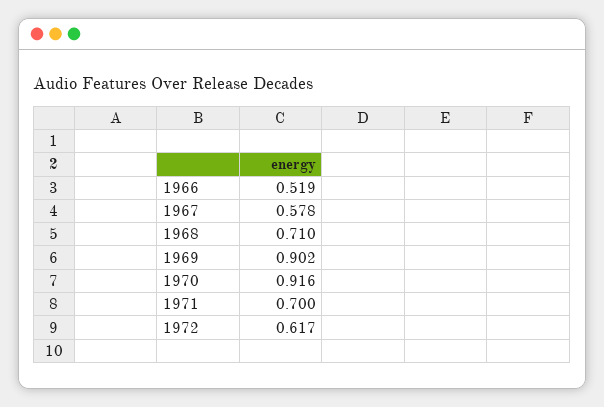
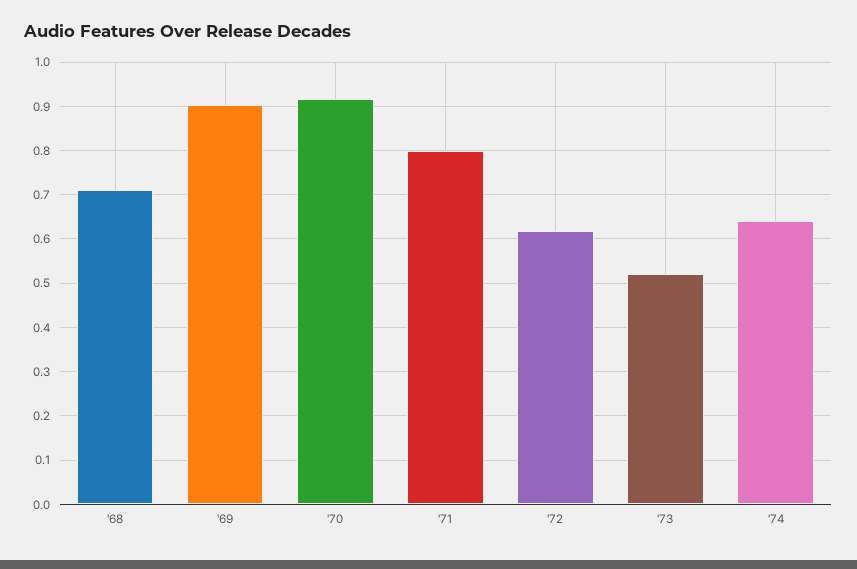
1966: 0.519 -> none
1967: 0.578 -> none
1971: 0.7 -> 0.8
'73: none -> 0.52
'74: none -> 0.64

